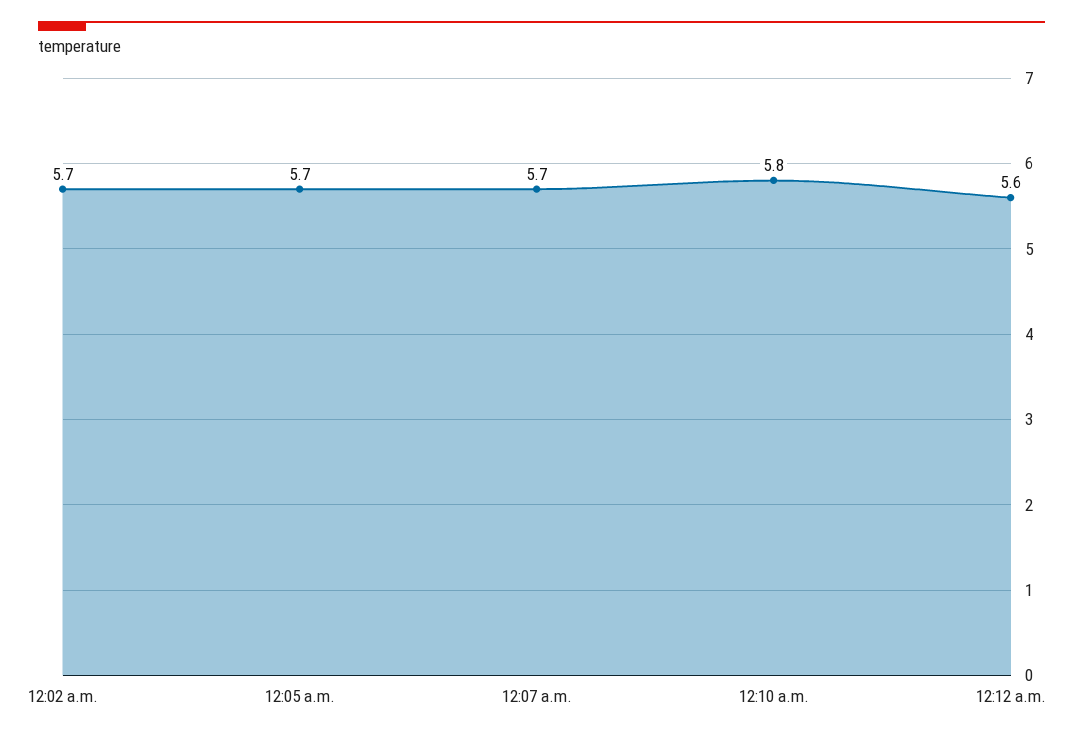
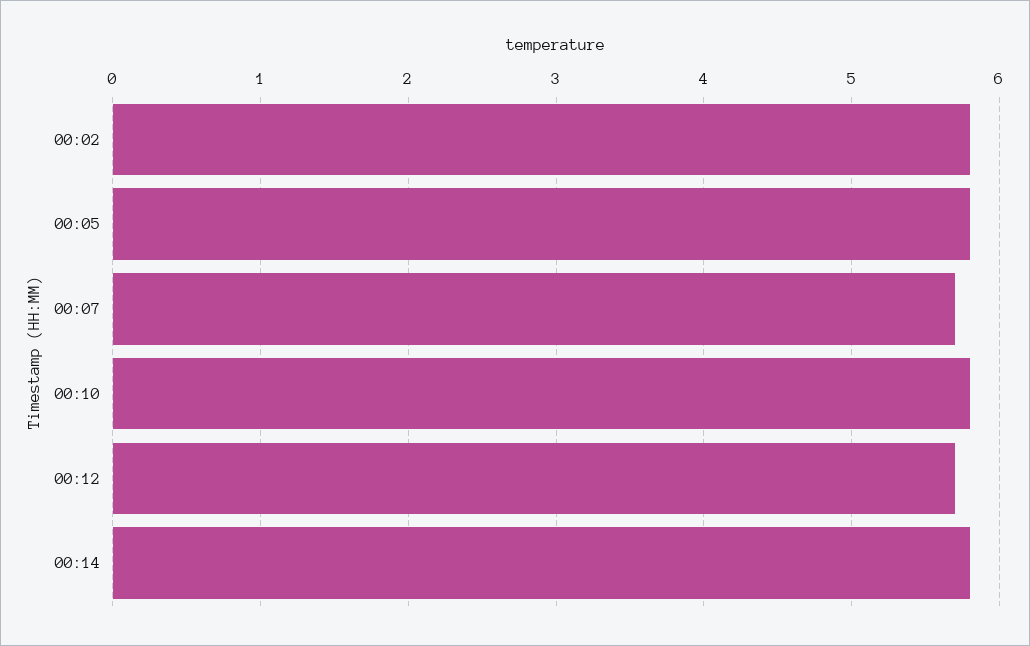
12:02 a.m.: 5.7 -> 5.8
12:05 a.m.: 5.7 -> 5.8
12:12 a.m.: 5.6 -> 5.7
00:14: none -> 5.8

